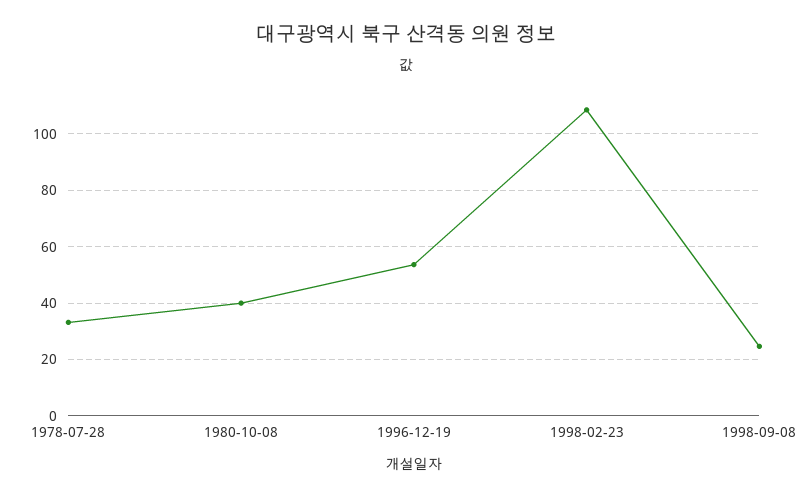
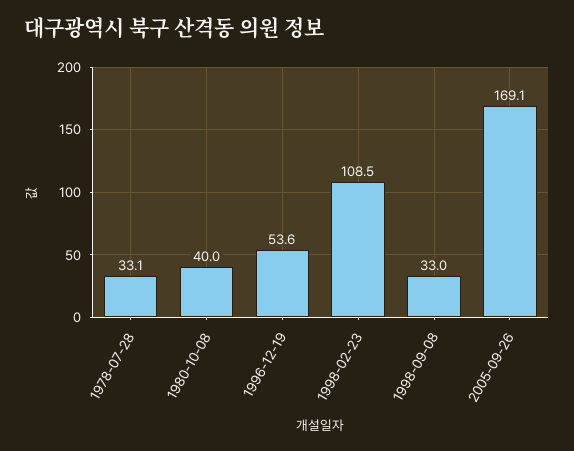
1998-09-08: 25 -> 33
2005-09-26: none -> 169.1

